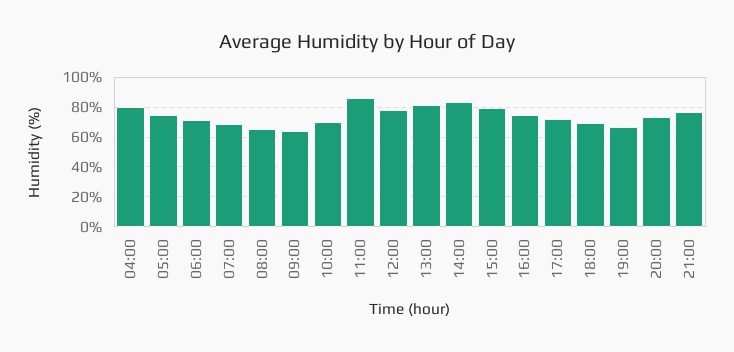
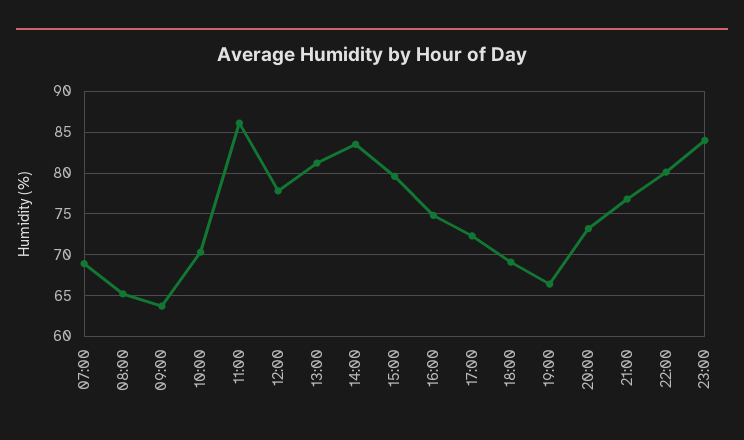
04:00: 80 -> none
05:00: 75 -> none
06:00: 70 -> none
22:00: none -> 80
23:00: none -> 84

